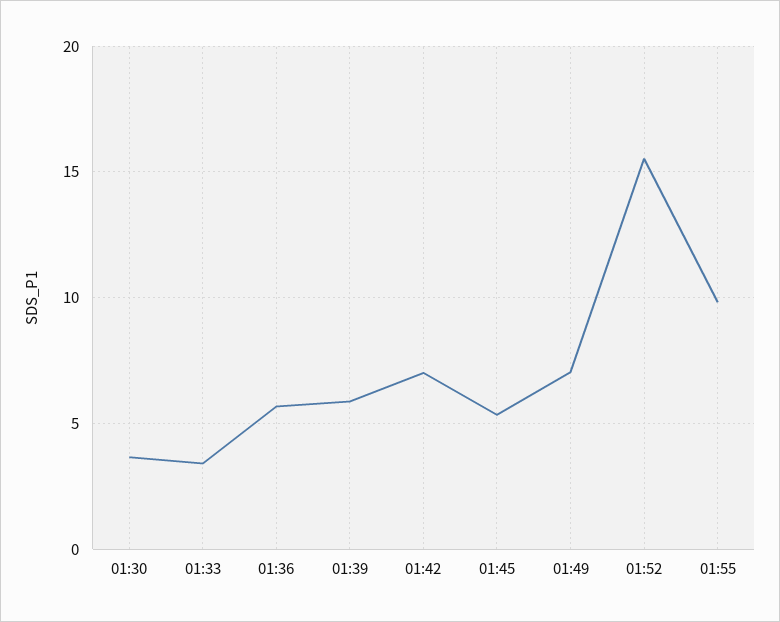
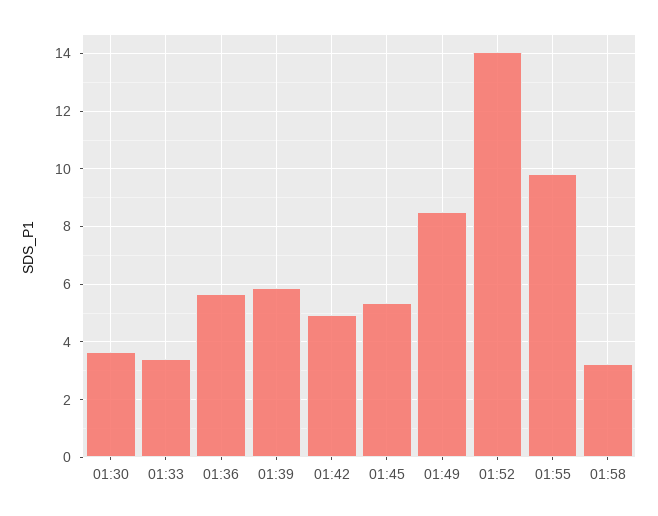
01:42: 7 -> 5
01:49: 7 -> 8.5
01:52: 15.5 -> 14
01:58: none -> 3.25

